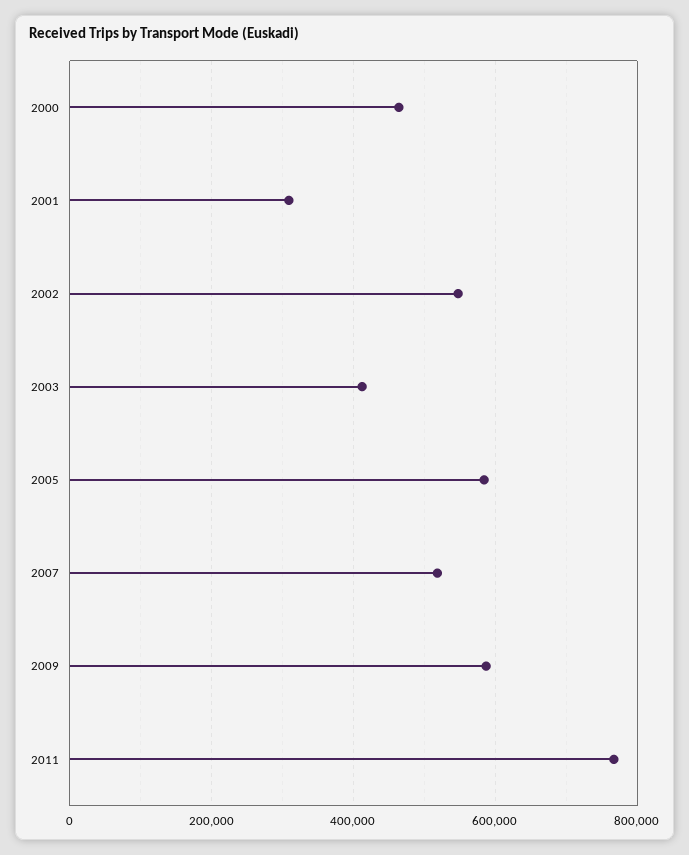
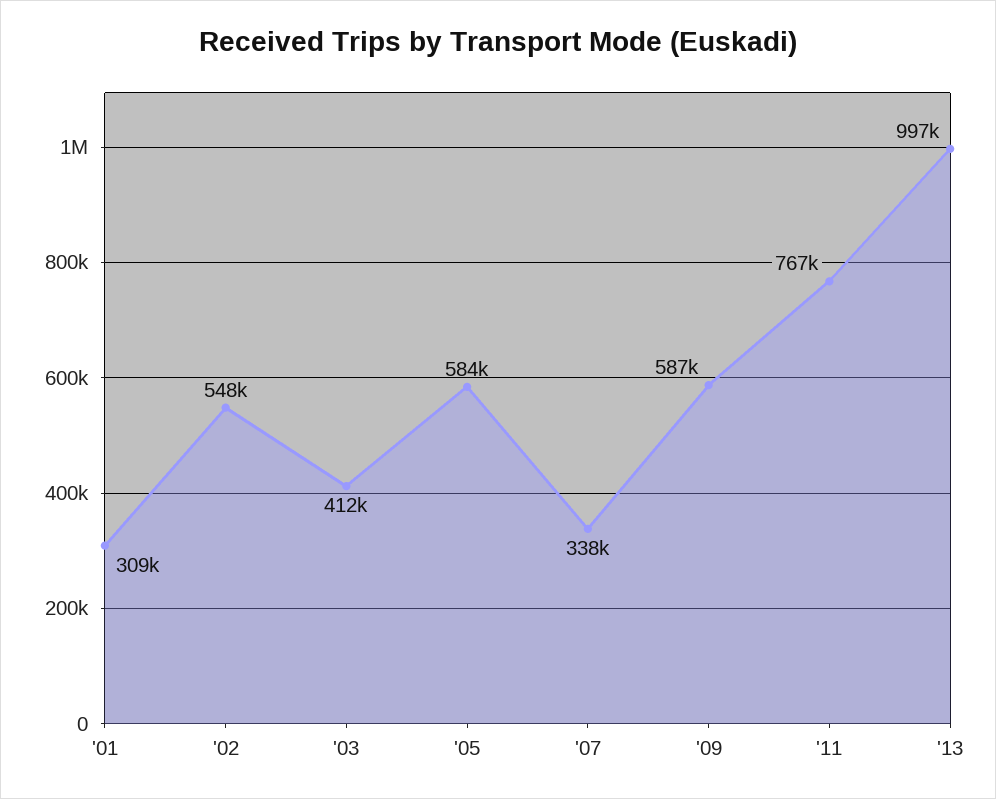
2000: 460000 -> none
2007: 520000 -> 338000
'13: none -> 997000

